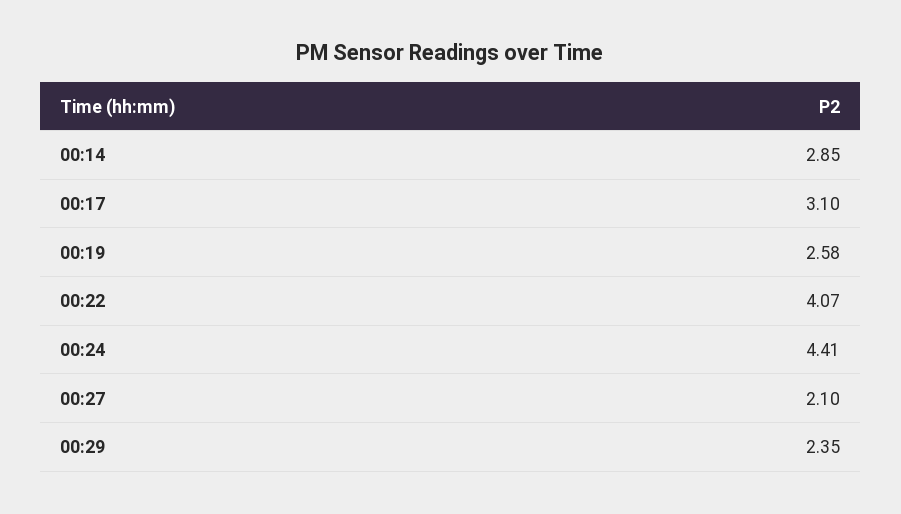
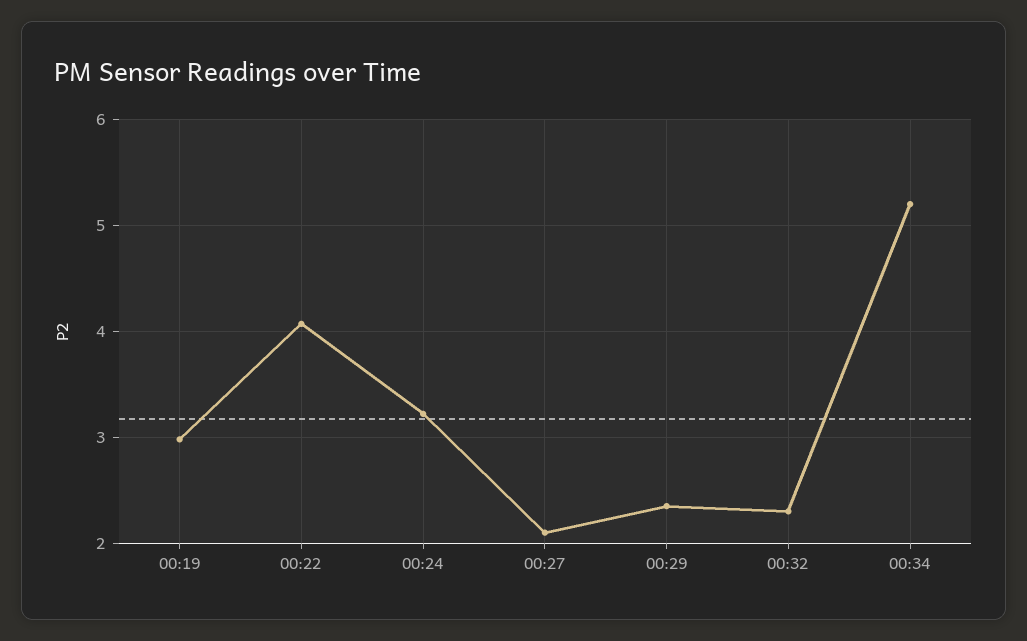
00:14: 2.85 -> none
00:17: 3.1 -> none
00:19: 2.58 -> 3
00:24: 4.41 -> 3.2
00:32: none -> 2.3
00:34: none -> 5.2

